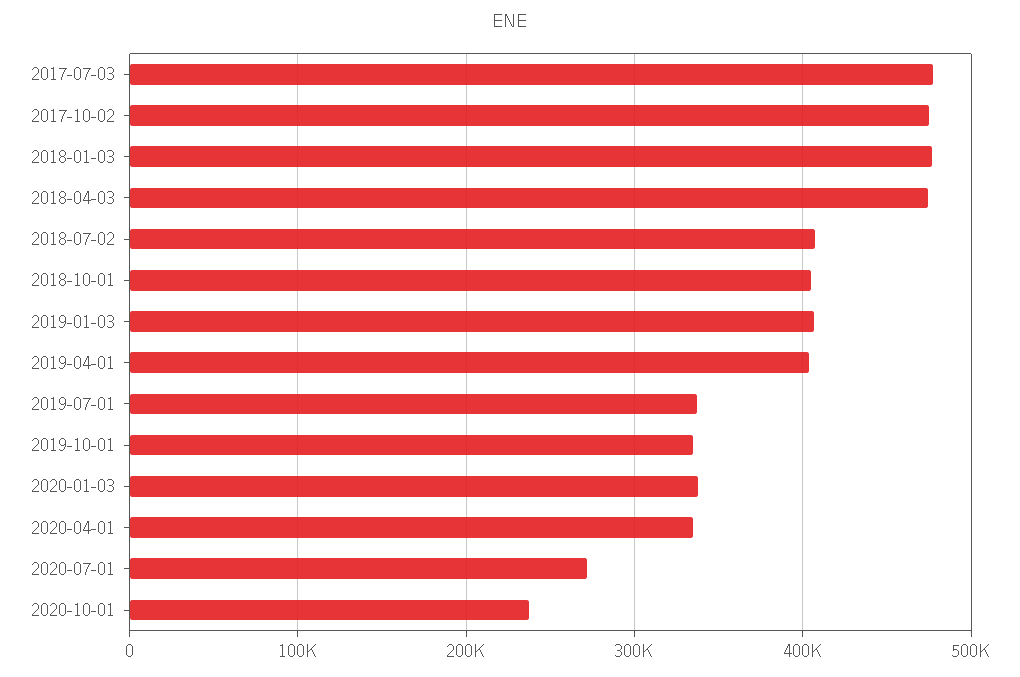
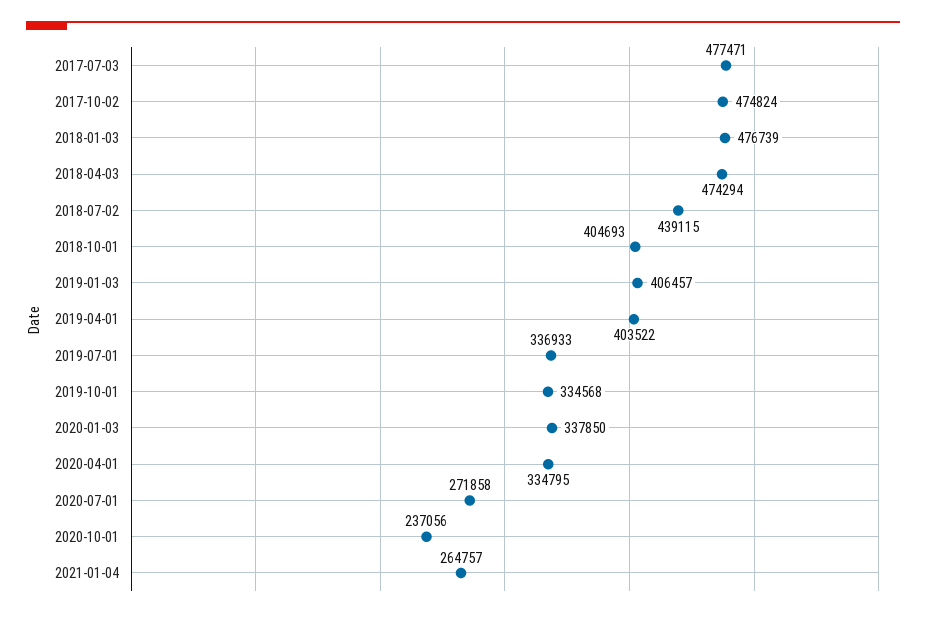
2018-07-02: 410000 -> 439115
2021-01-04: none -> 264757

